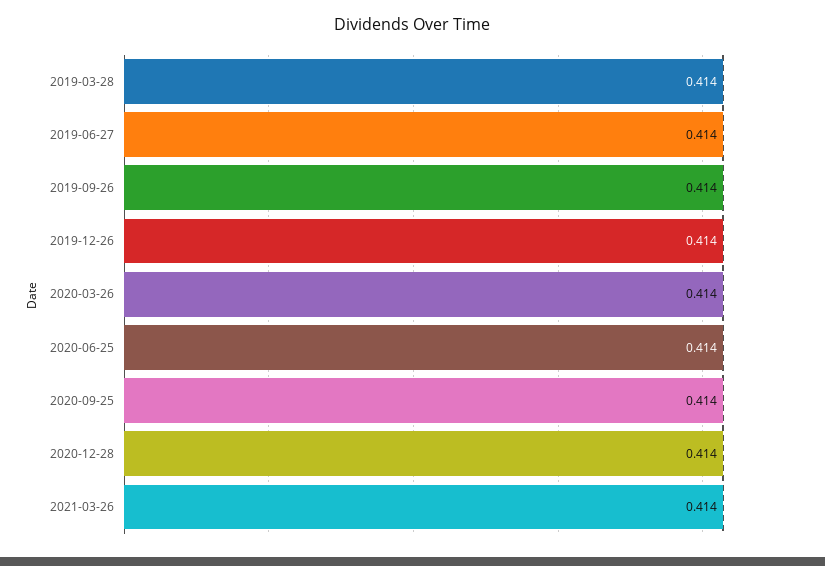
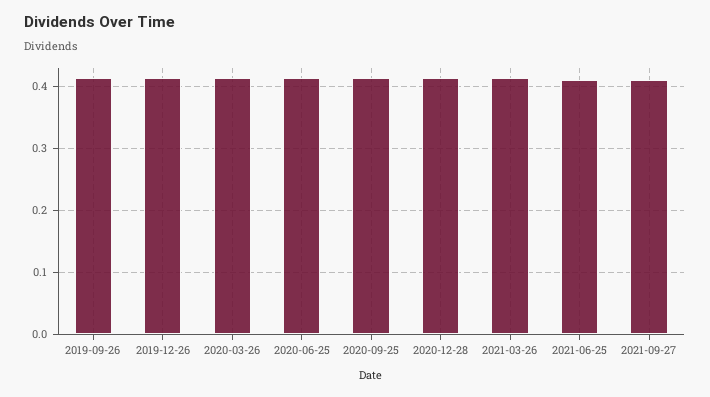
2019-03-28: 0.414 -> none
2019-06-27: 0.414 -> none
2021-06-25: none -> 0.41
2021-09-27: none -> 0.41

